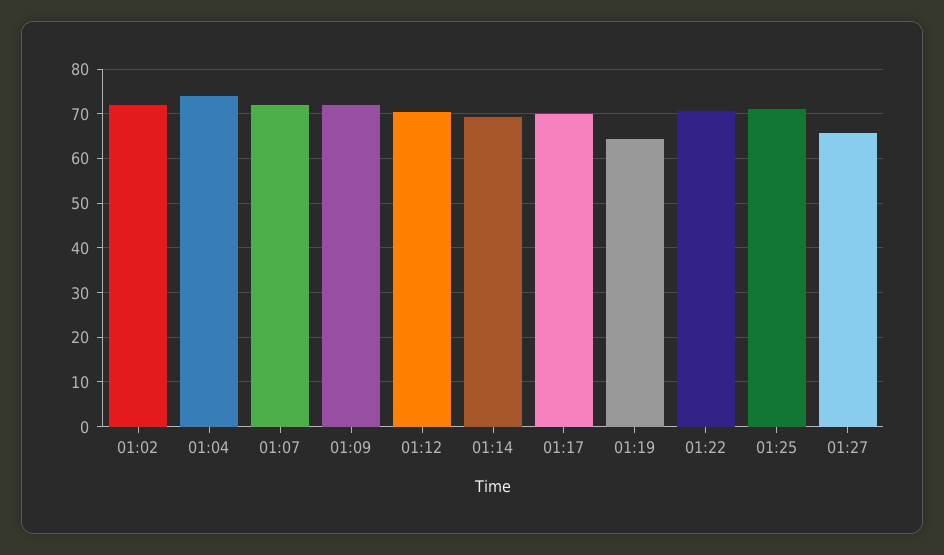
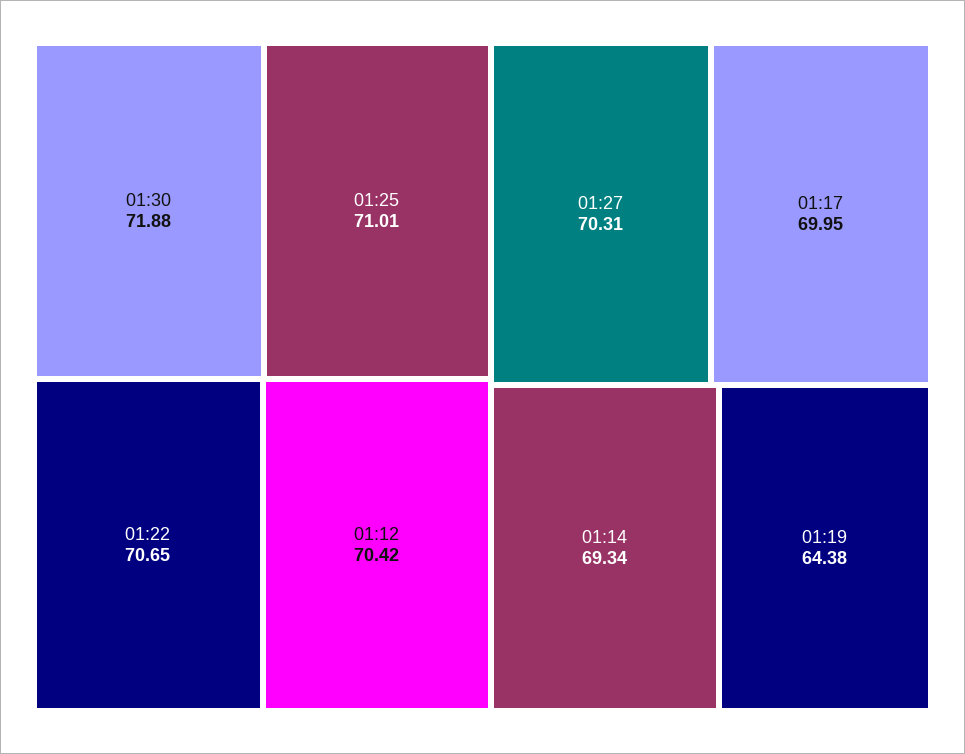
01:02: 72 -> none
01:04: 74 -> none
01:07: 72 -> none
01:09: 72 -> none
01:27: 66 -> 70.31
01:30: none -> 71.88

